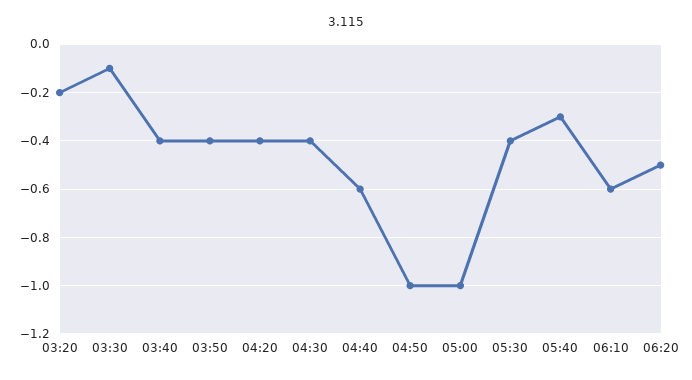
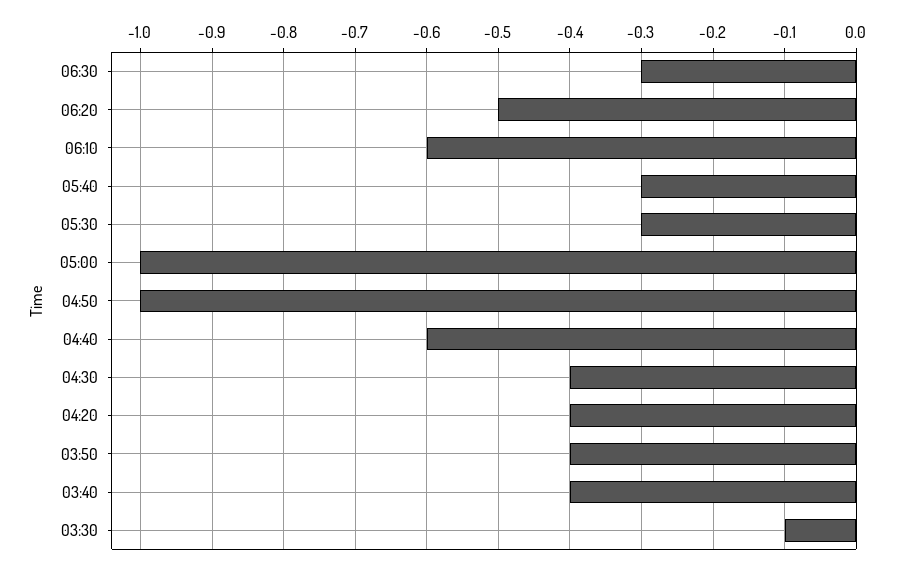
03:20: -0.2 -> none
05:30: -0.4 -> -0.3
06:30: none -> -0.3

